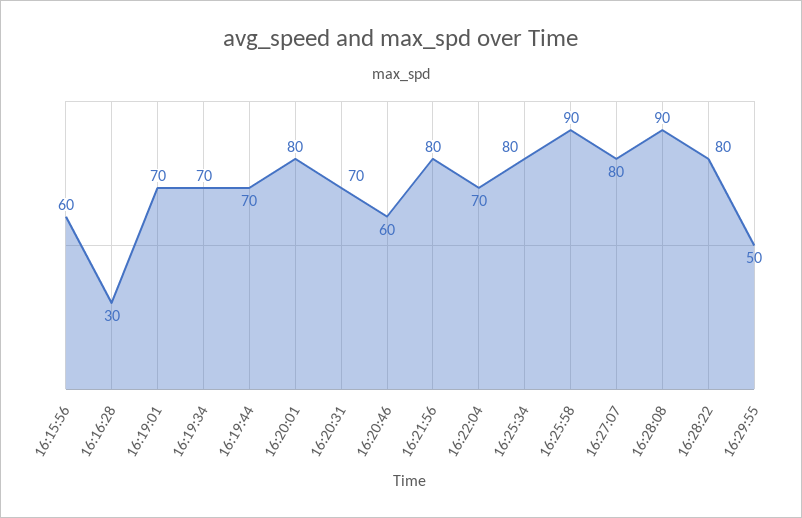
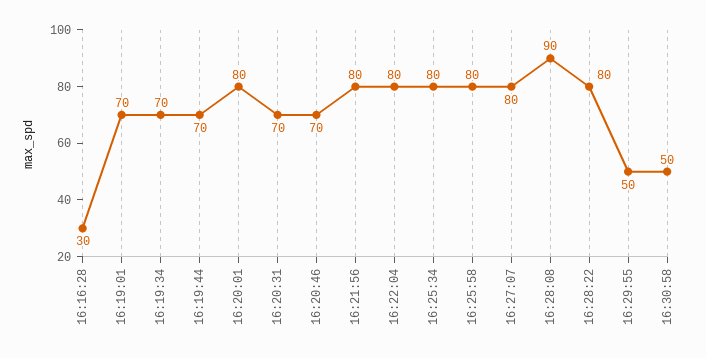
16:15:56: 60 -> none
16:20:46: 60 -> 70
16:22:04: 70 -> 80
16:25:58: 90 -> 80
16:30:58: none -> 50

